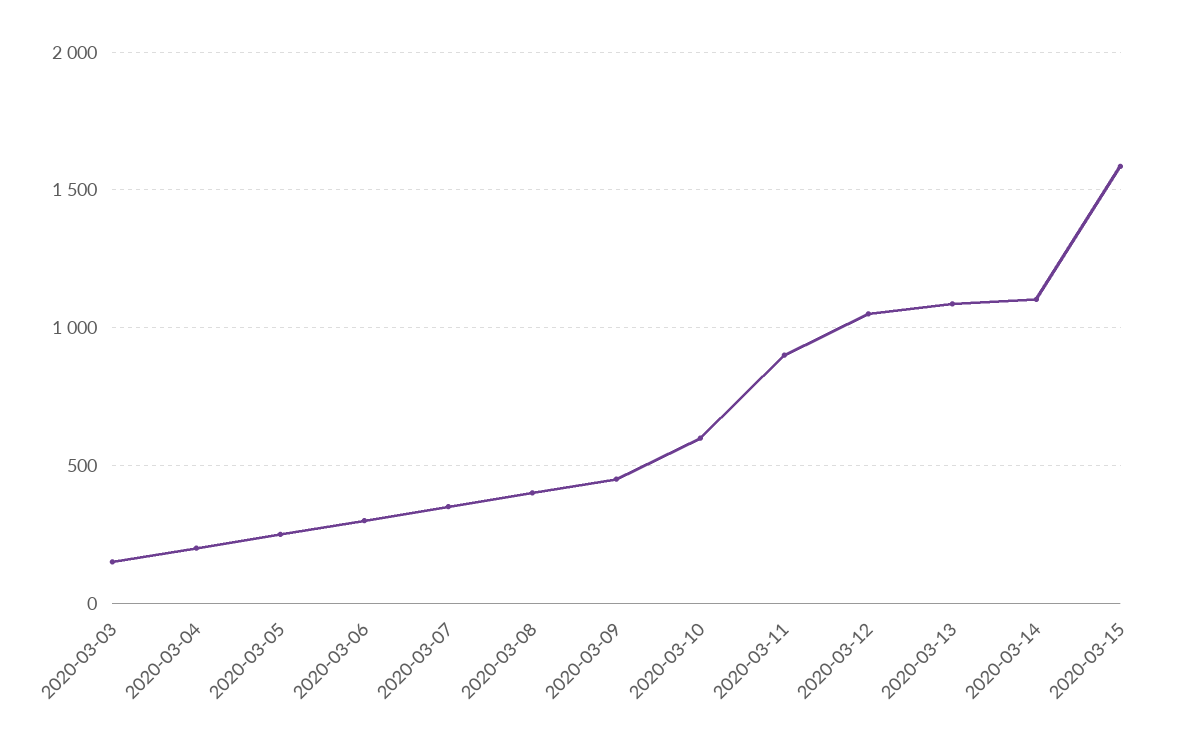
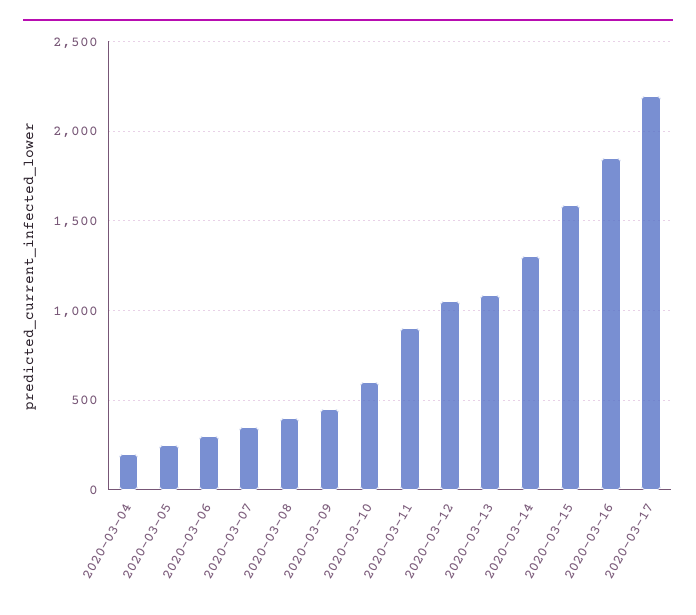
2020-03-03: 150 -> none
2020-03-14: 1100 -> 1300
2020-03-16: none -> 1850
2020-03-17: none -> 2200

